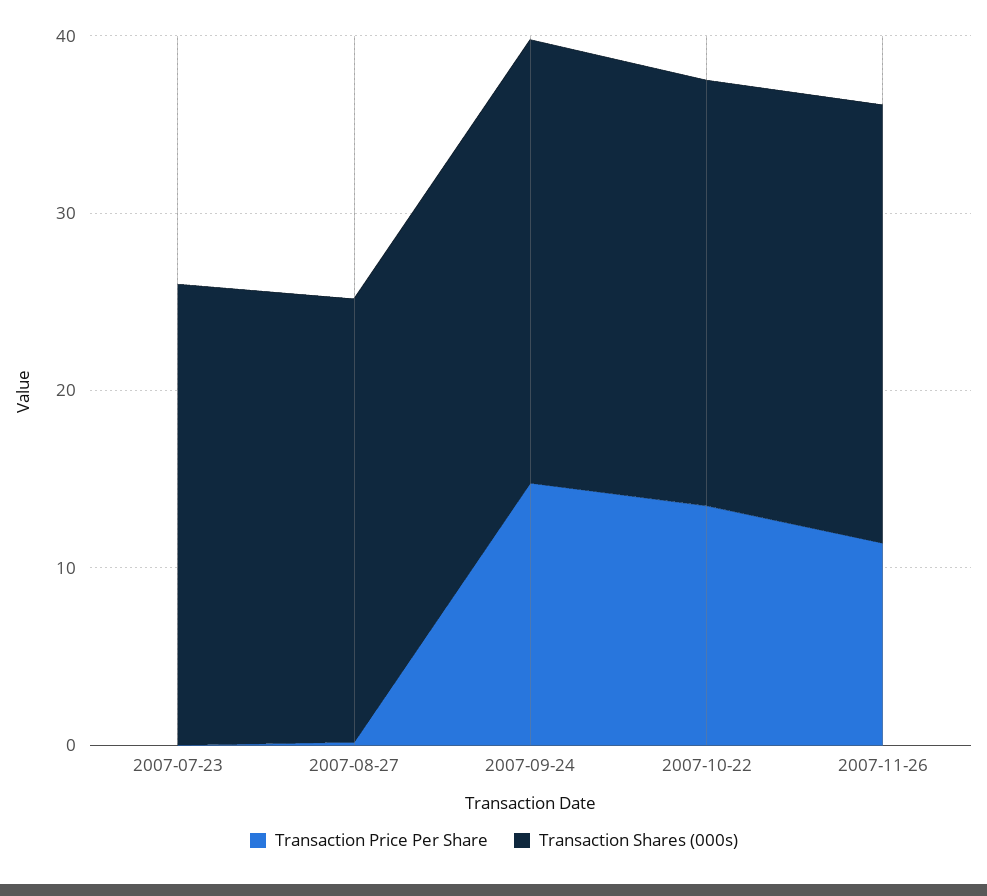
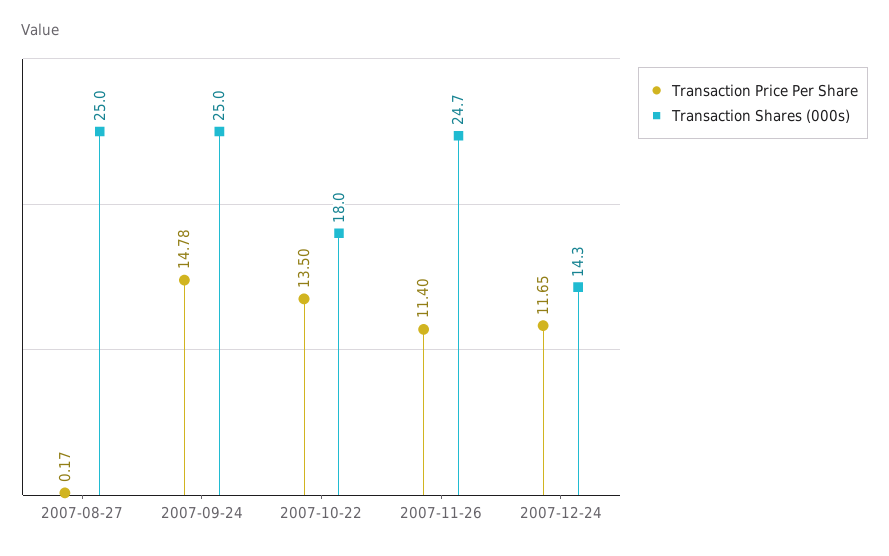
Transaction Price Per Share, 2007-07-23: 0 -> none
Transaction Shares (000s), 2007-07-23: 26 -> none
Transaction Shares (000s), 2007-10-22: 24 -> 18
Transaction Price Per Share, 2007-12-24: none -> 11.65
Transaction Shares (000s), 2007-12-24: none -> 14.3

